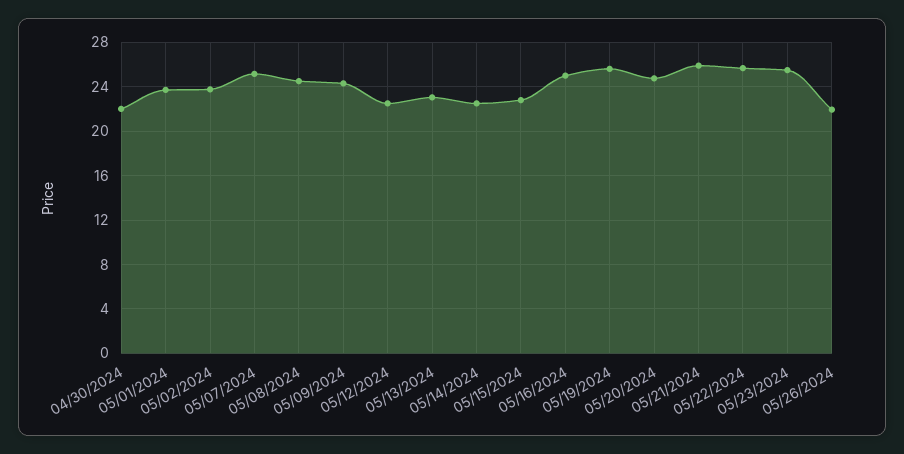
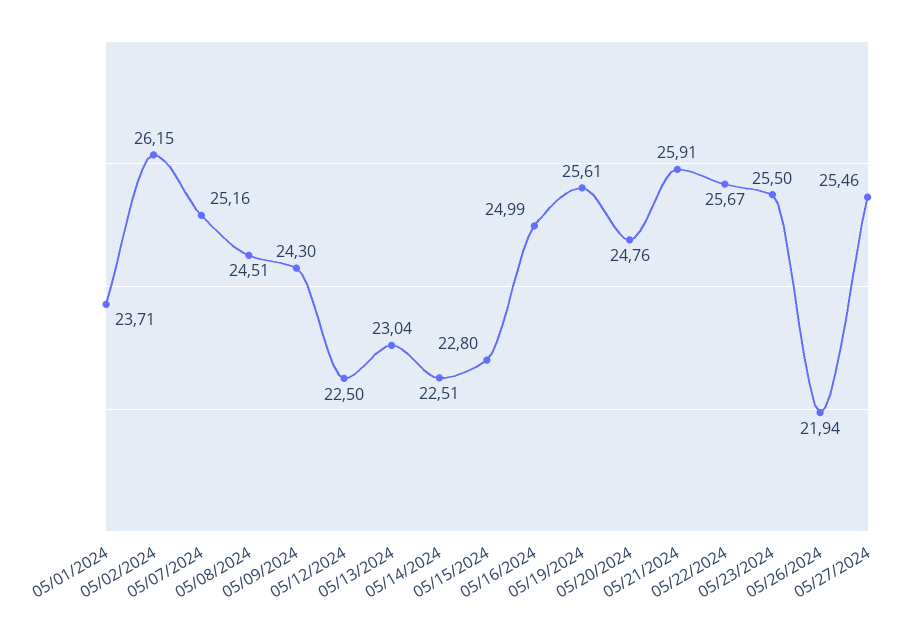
04/30/2024: 22 -> none
05/02/2024: 24 -> 26.15
05/27/2024: none -> 25.46

